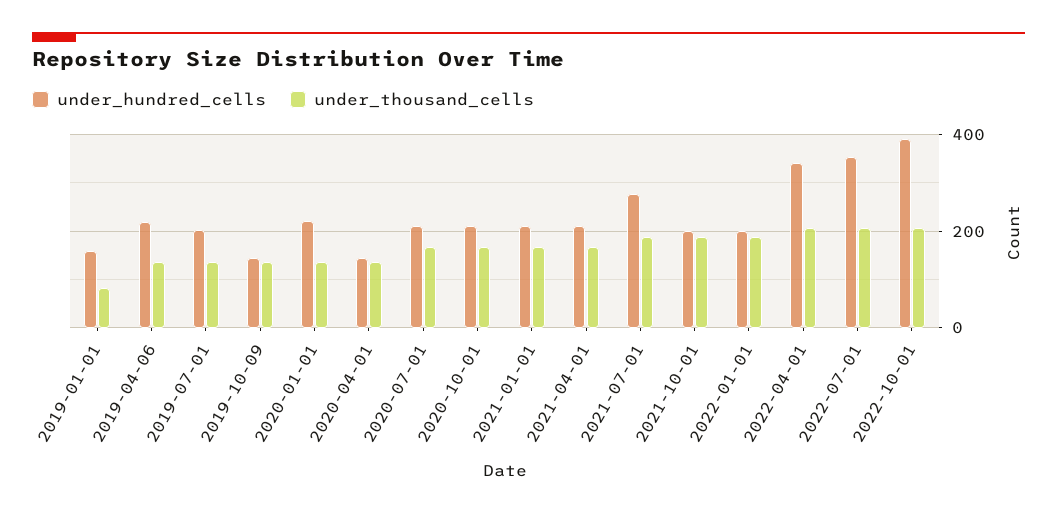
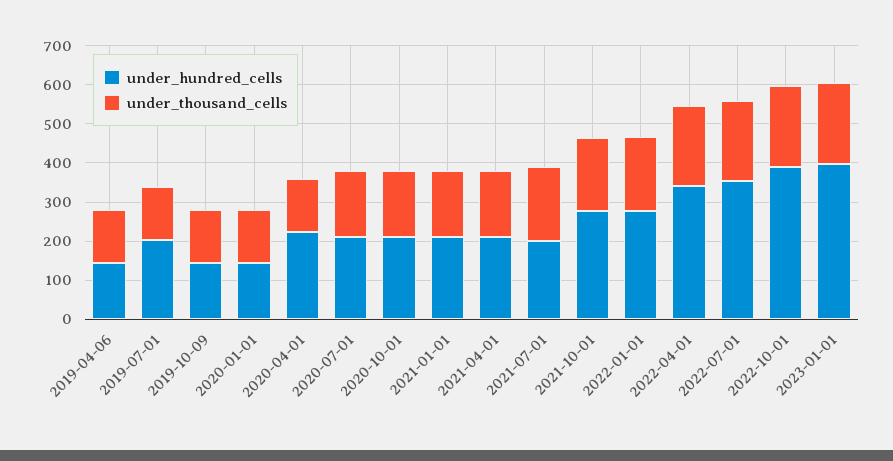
under_hundred_cells, 2019-01-01: 160 -> none
under_thousand_cells, 2019-01-01: 80 -> none
under_hundred_cells, 2019-04-06: 220 -> 150
under_hundred_cells, 2020-01-01: 220 -> 150
under_hundred_cells, 2020-04-01: 140 -> 225
under_hundred_cells, 2021-07-01: 280 -> 200
under_hundred_cells, 2021-10-01: 200 -> 275
under_hundred_cells, 2022-01-01: 200 -> 275
under_hundred_cells, 2023-01-01: none -> 400
under_thousand_cells, 2023-01-01: none -> 200

